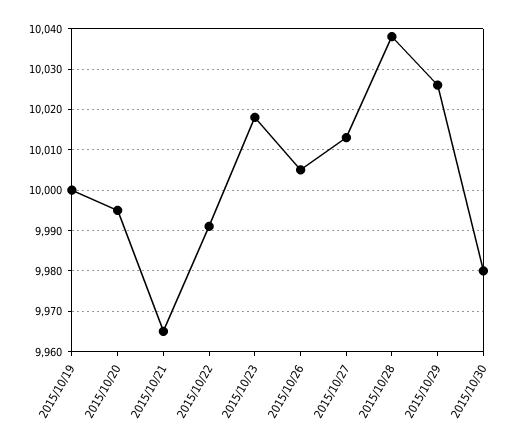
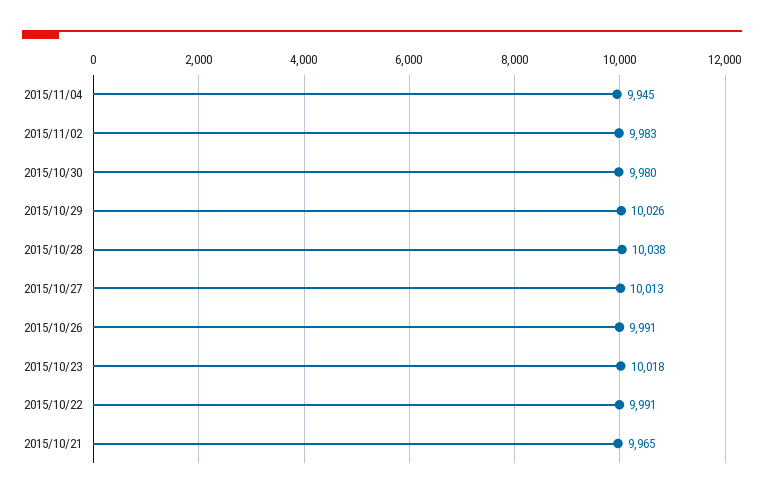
2015/10/19: 10000 -> none
2015/10/20: 9995 -> none
2015/10/26: 10005 -> 9991
2015/11/04: none -> 9945
2015/11/02: none -> 9983

